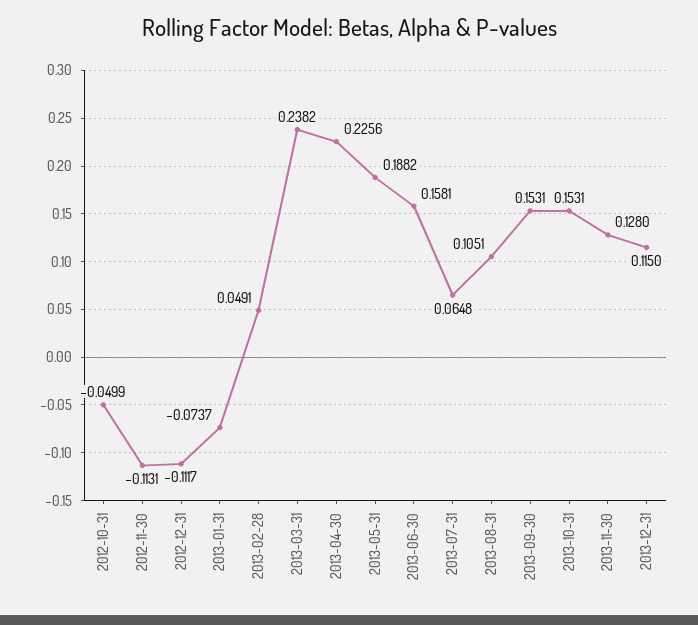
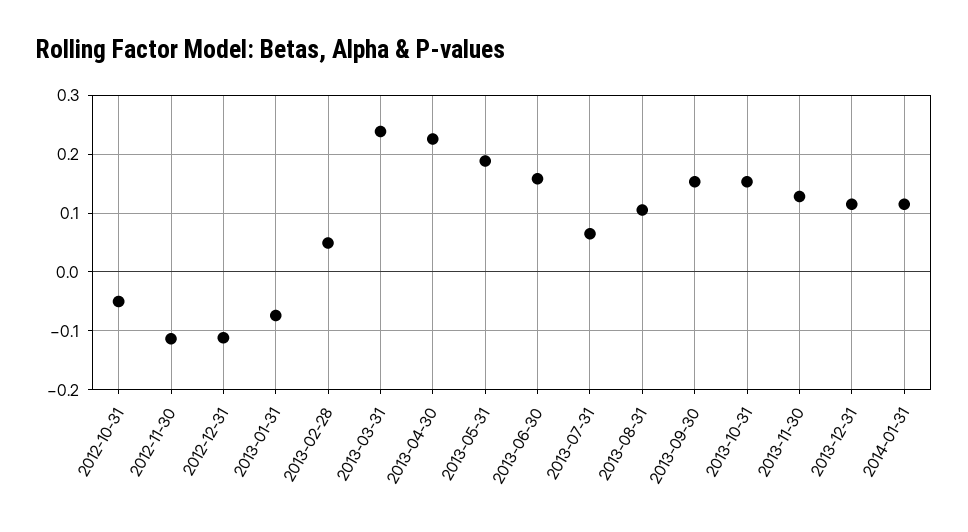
2014-01-31: none -> 0.12

